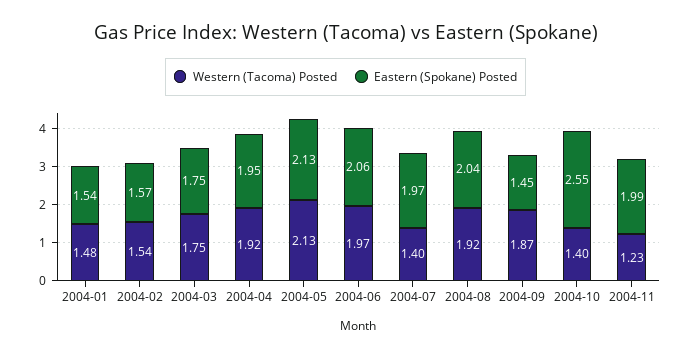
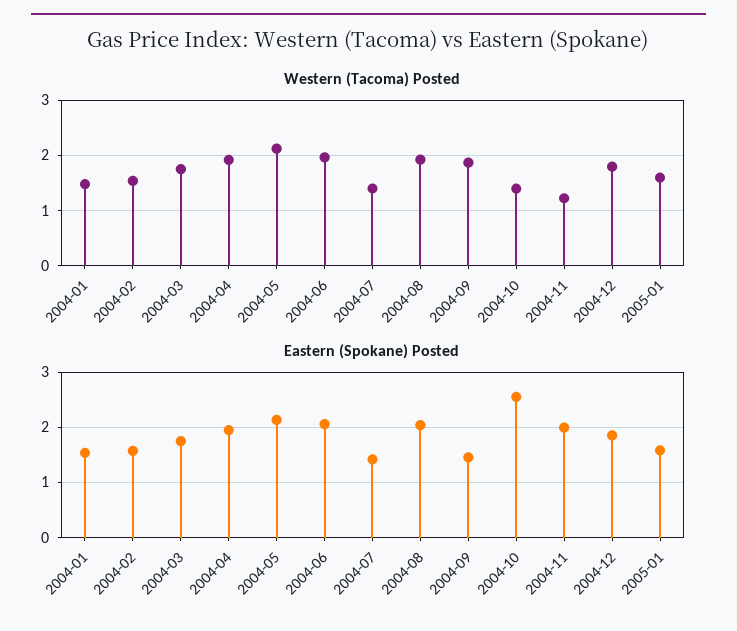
Eastern (Spokane) Posted, 2004-07: 1.97 -> 1.4
Western (Tacoma) Posted, 2004-12: none -> 1.8
Western (Tacoma) Posted, 2005-01: none -> 1.6
Eastern (Spokane) Posted, 2004-12: none -> 1.8
Eastern (Spokane) Posted, 2005-01: none -> 1.6

